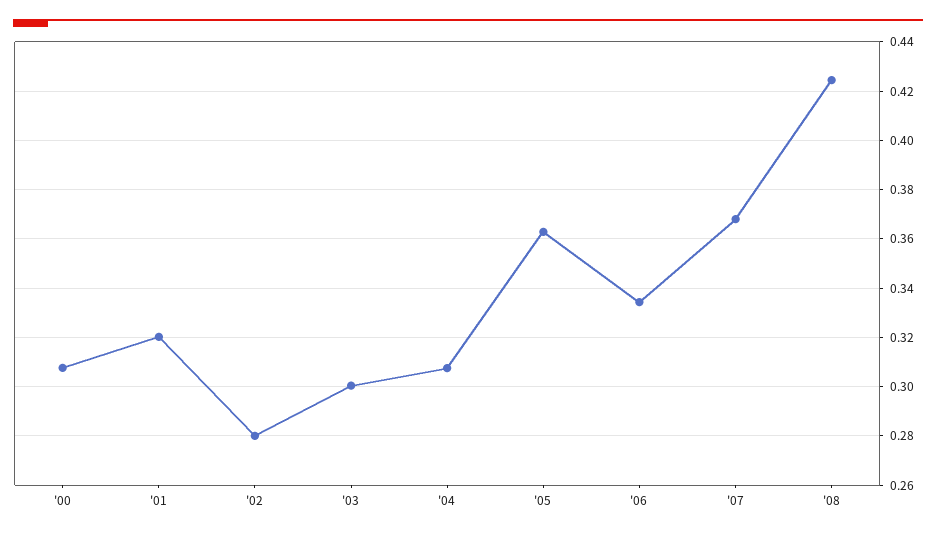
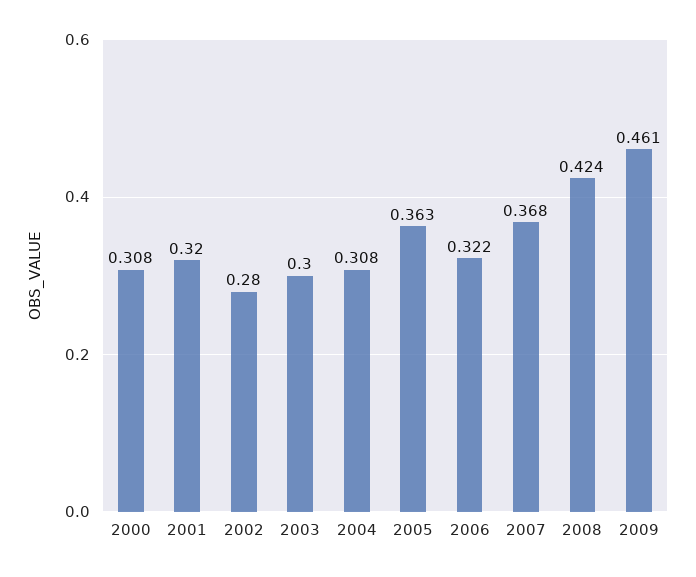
'06: 0.335 -> 0.322
2009: none -> 0.461

